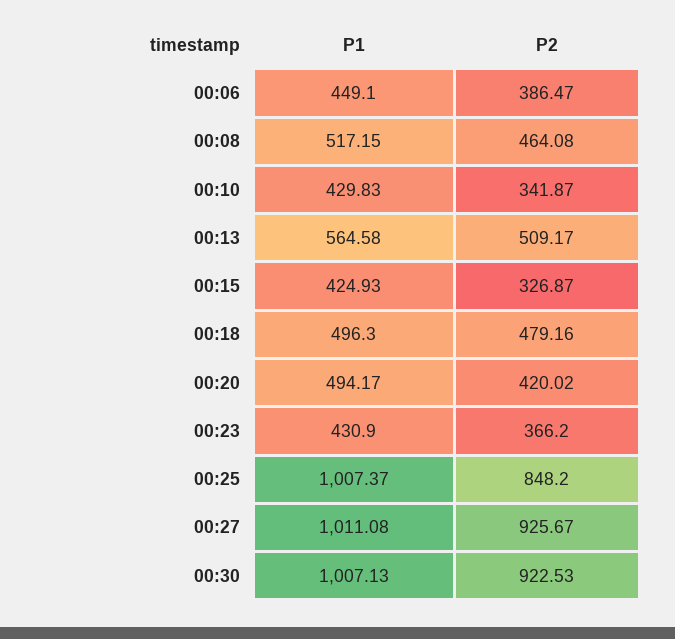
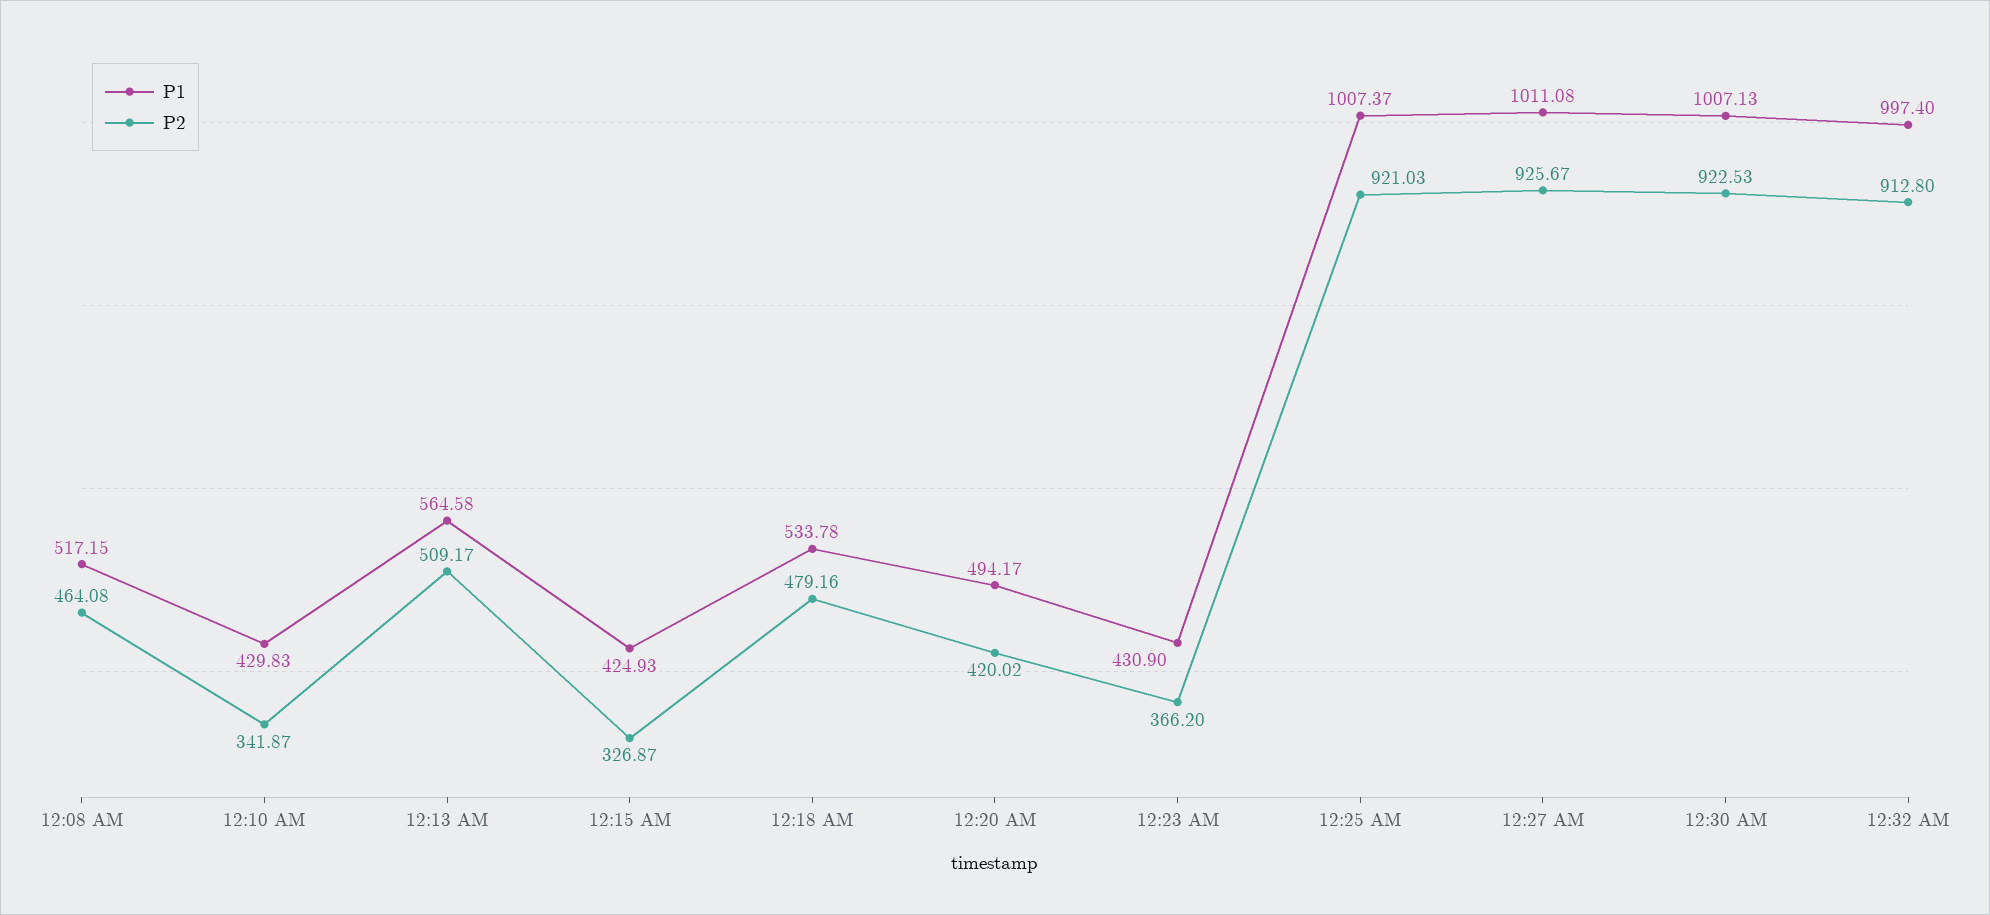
P1, 00:06: 449.1 -> none
P2, 00:06: 386.47 -> none
P1, 00:18: 496.3 -> 533.78
P2, 00:25: 848.2 -> 921.03
P1, 12:32 AM: none -> 997.4
P2, 12:32 AM: none -> 912.8

